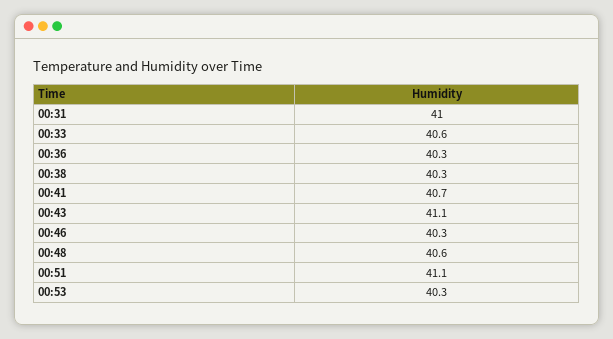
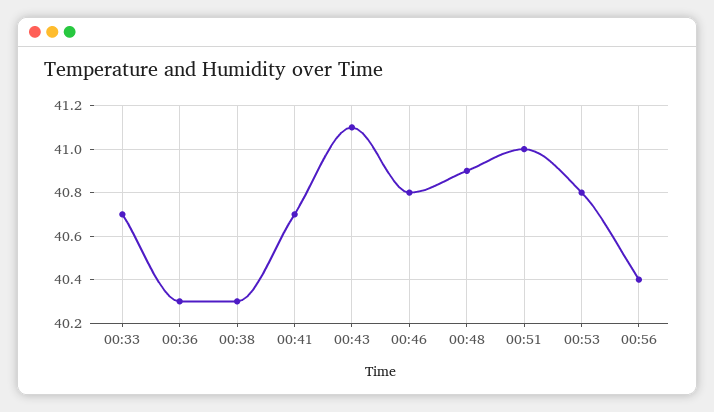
00:31: 41 -> none
00:33: 40.6 -> 40.7
00:46: 40.3 -> 40.8
00:48: 40.6 -> 40.9
00:51: 41.1 -> 41
00:53: 40.3 -> 40.8
00:56: none -> 40.4

